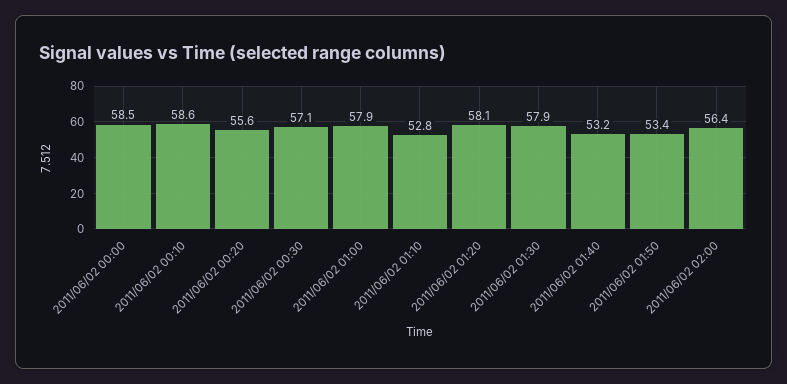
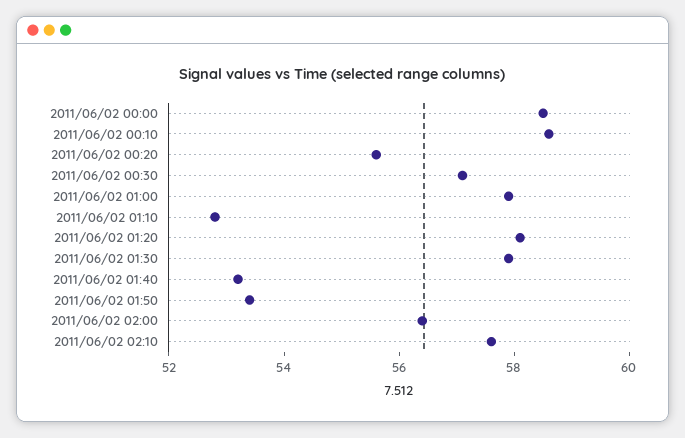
2011/06/02 02:10: none -> 57.5

